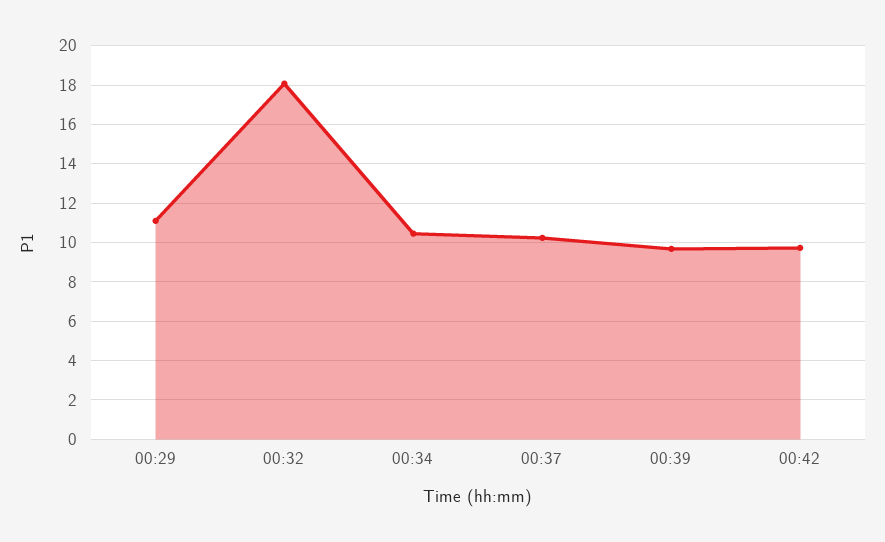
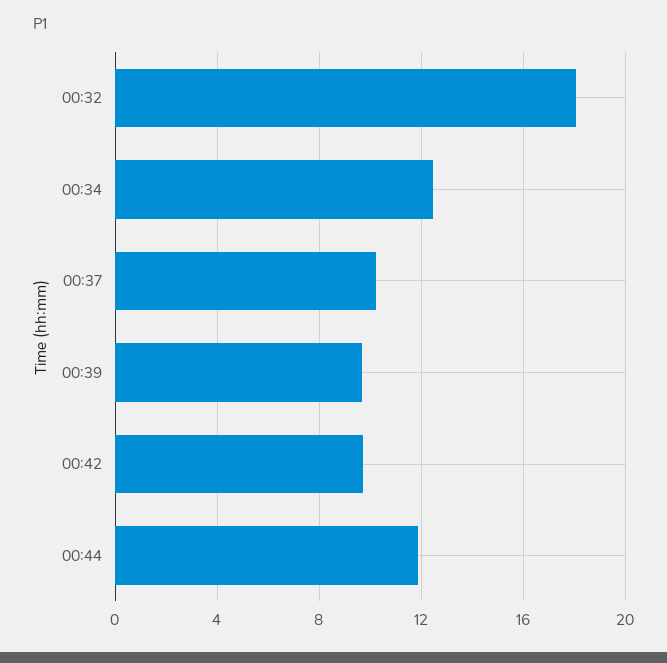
00:29: 11 -> none
00:34: 10.5 -> 12.5
00:44: none -> 12

